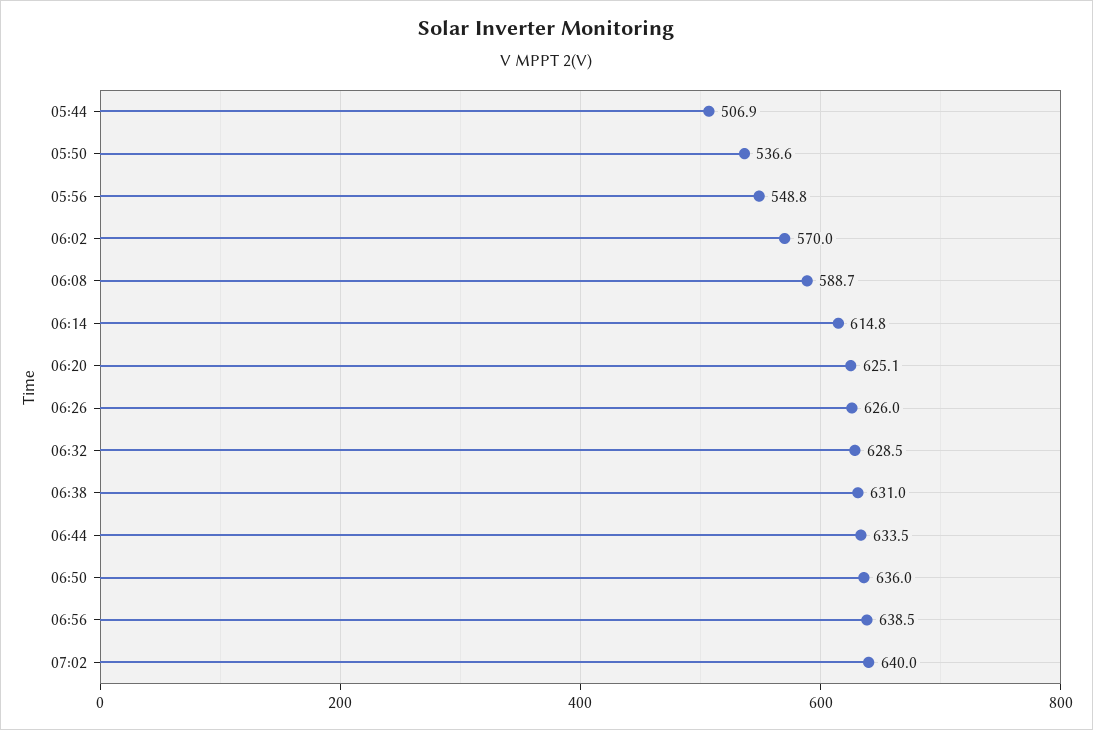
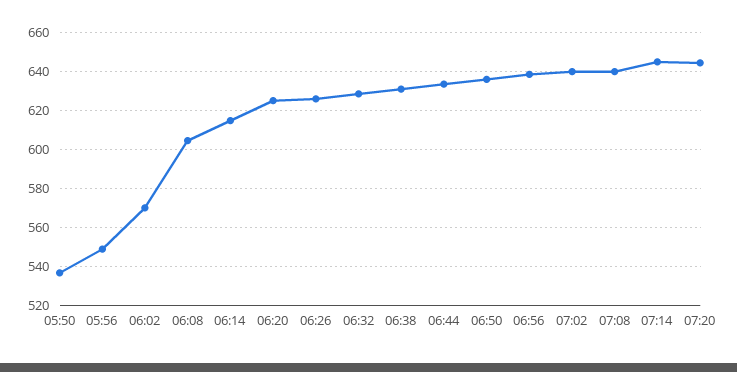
05:44: 506.9 -> none
06:08: 588.7 -> 605
07:08: none -> 640
07:14: none -> 645
07:20: none -> 645

